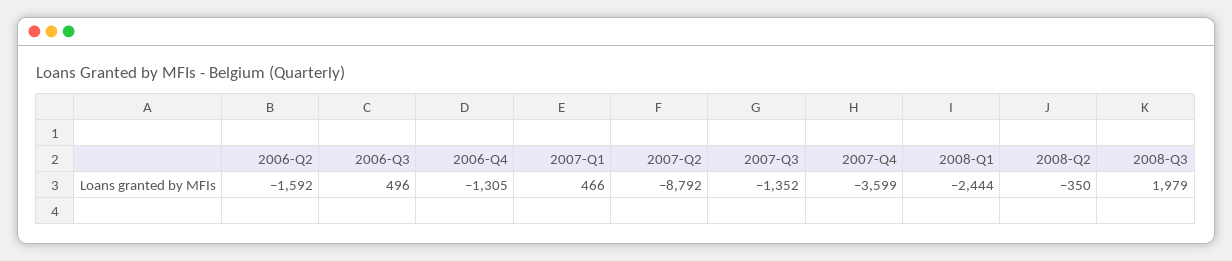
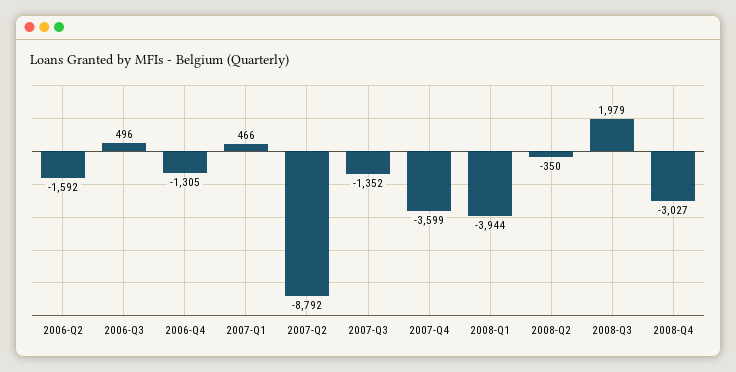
2008-Q1: -2444 -> -3944
2008-Q4: none -> -3027

